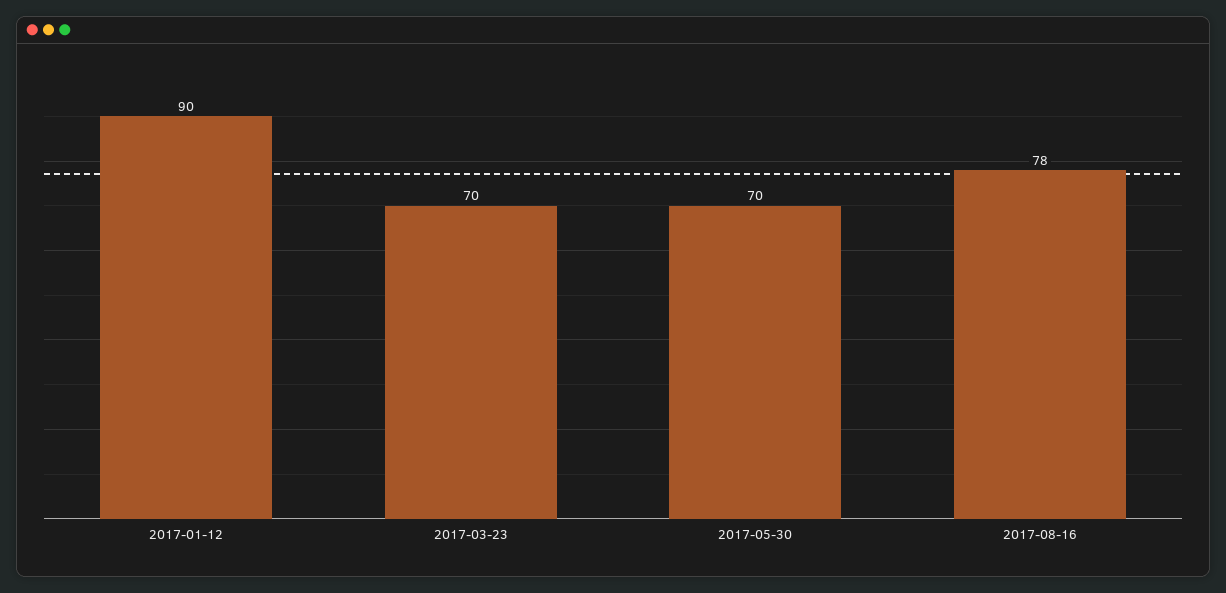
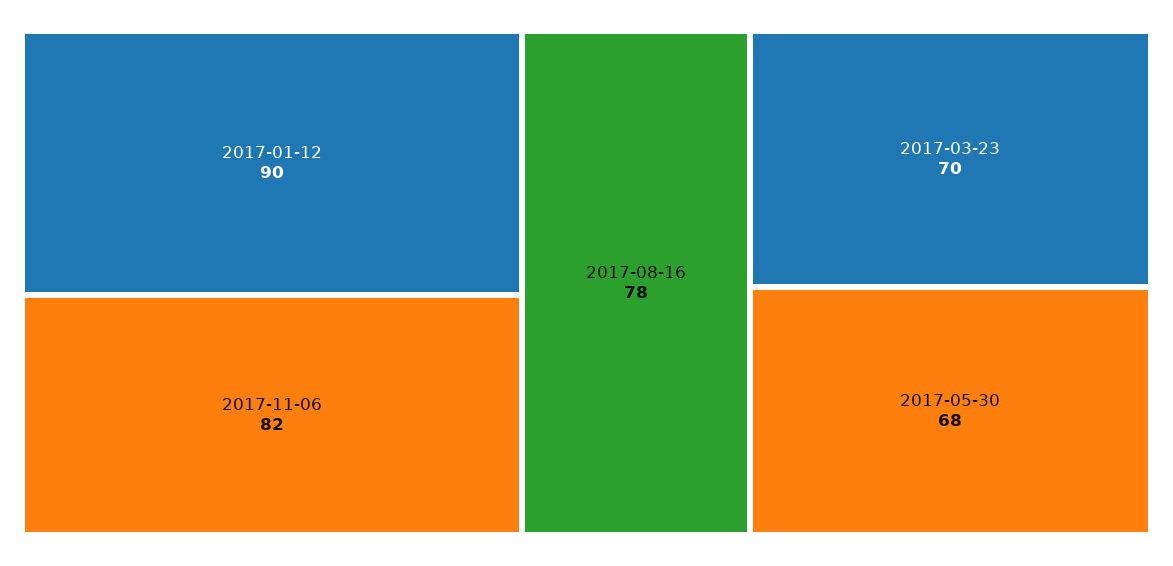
2017-05-30: 70 -> 68
2017-11-06: none -> 82

